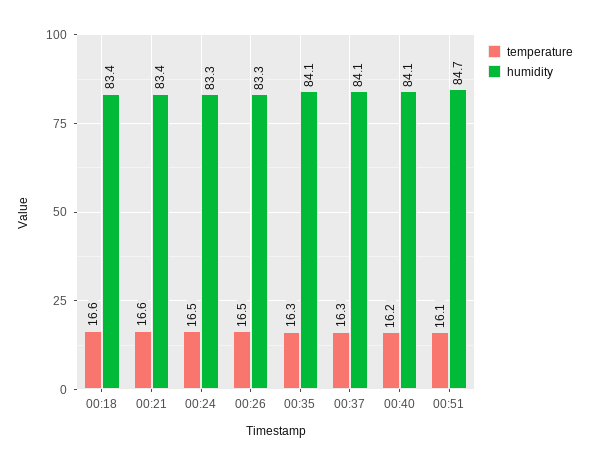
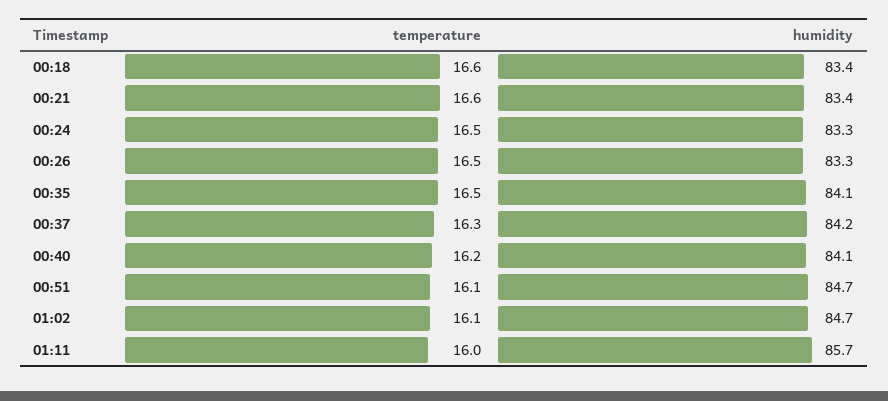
temperature, 00:35: 16.3 -> 16.5
humidity, 00:37: 84.1 -> 84.2
temperature, 01:02: none -> 16.1
humidity, 01:02: none -> 84.7
temperature, 01:11: none -> 16
humidity, 01:11: none -> 85.7

